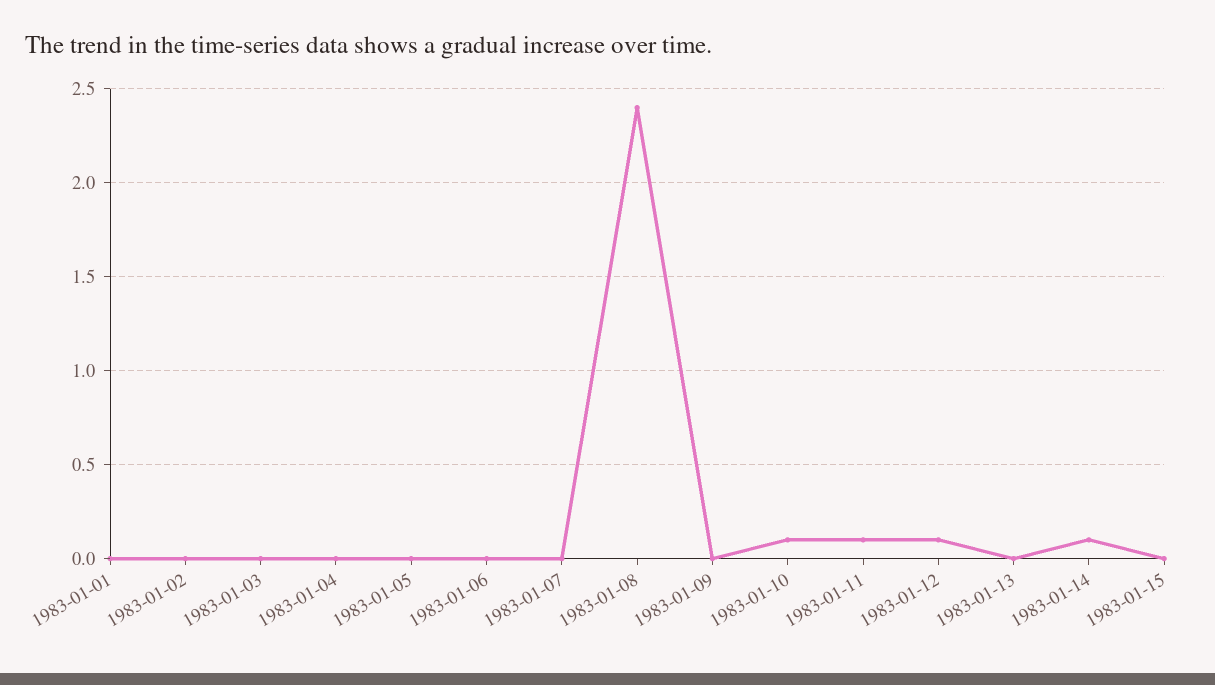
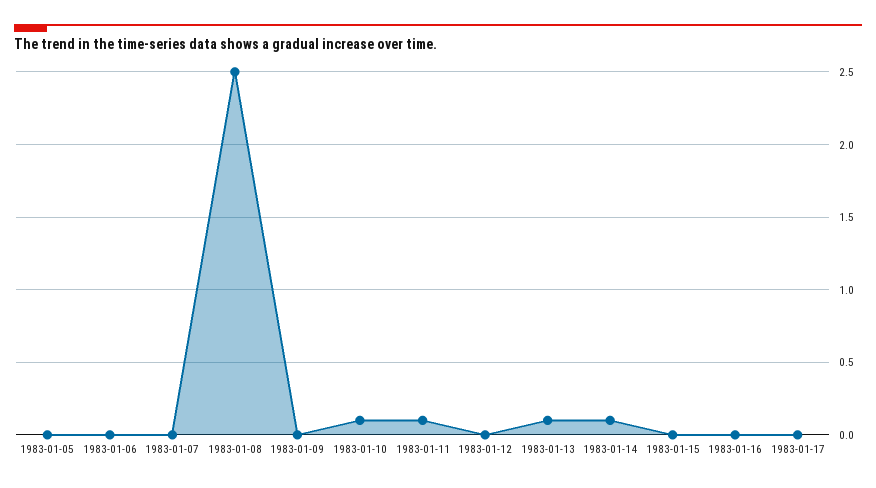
1983-01-01: 0 -> none
1983-01-02: 0 -> none
1983-01-03: 0 -> none
1983-01-04: 0 -> none
1983-01-08: 2.4 -> 2.5
1983-01-12: 0.1 -> 0
1983-01-13: 0 -> 0.1
1983-01-16: none -> 0
1983-01-17: none -> 0

